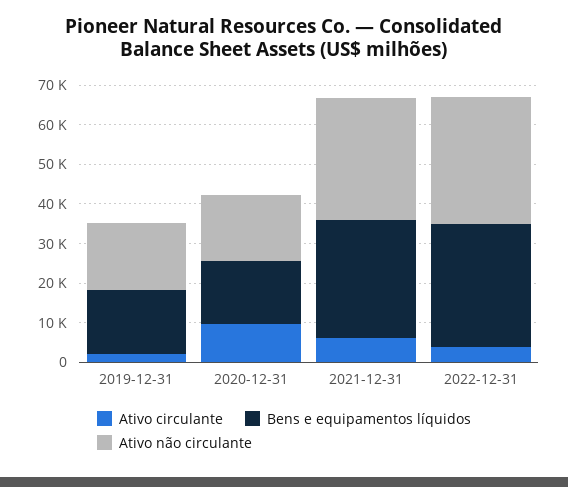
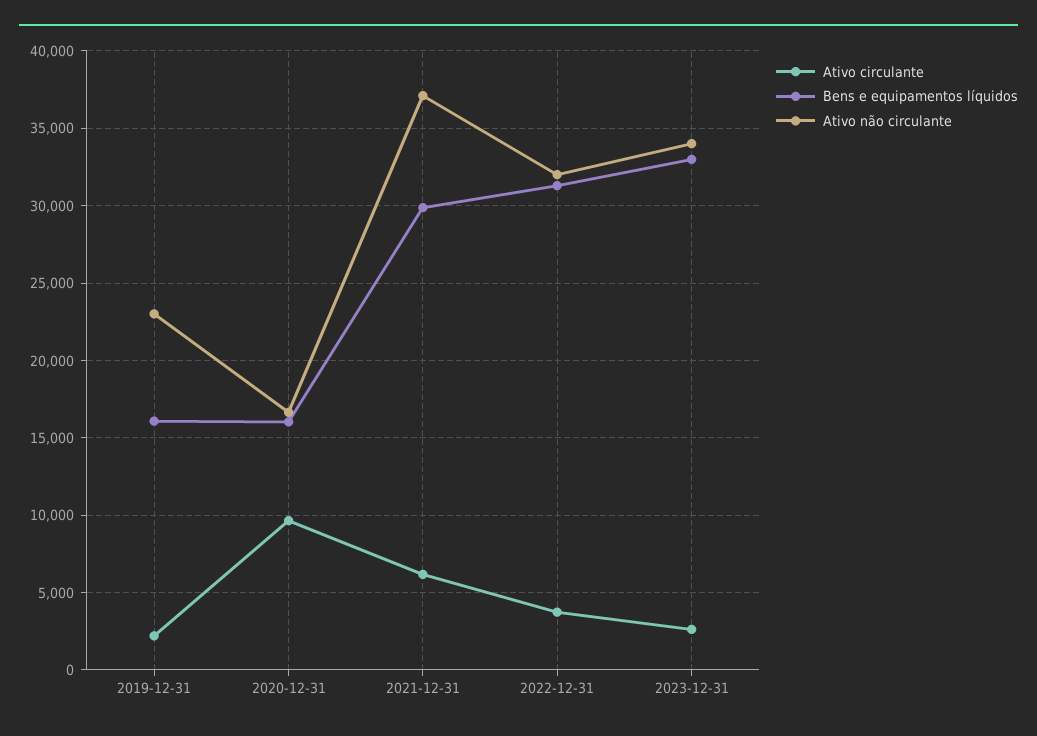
Ativo não circulante, 2019-12-31: 17500 -> 23000
Ativo não circulante, 2021-12-31: 30000 -> 37000
Ativo circulante, 2023-12-31: none -> 2500
Bens e equipamentos líquidos, 2023-12-31: none -> 33000
Ativo não circulante, 2023-12-31: none -> 34000

